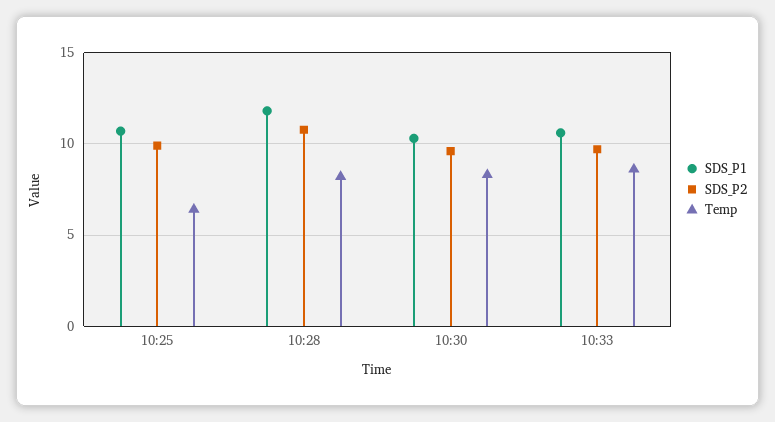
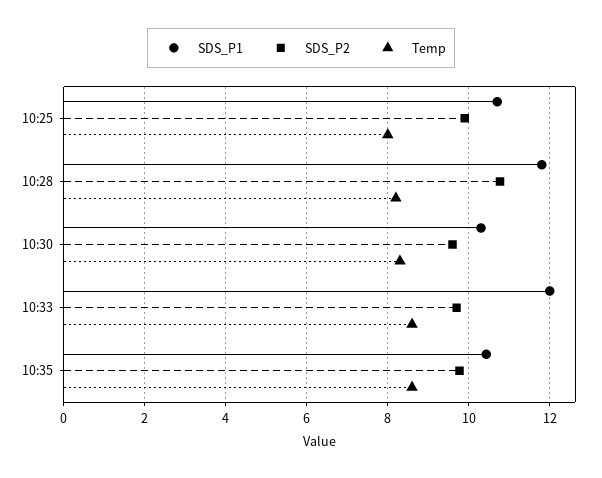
Temp, 10:25: 6.5 -> 8
SDS_P1, 10:33: 10.5 -> 12
SDS_P1, 10:35: none -> 10.4
SDS_P2, 10:35: none -> 9.8
Temp, 10:35: none -> 8.6

